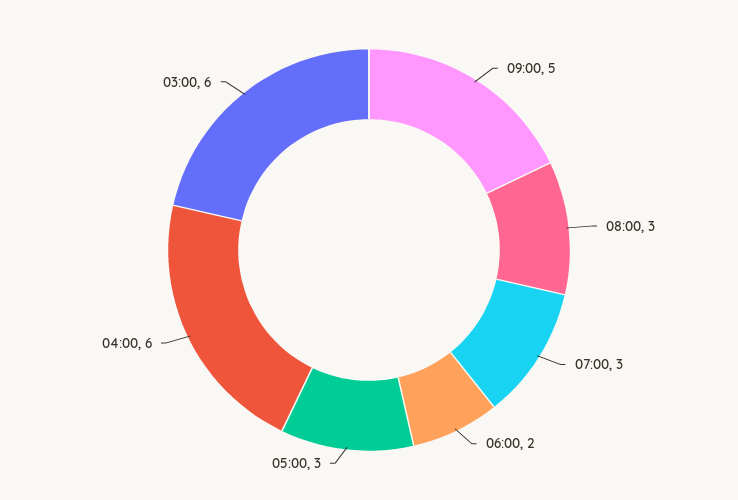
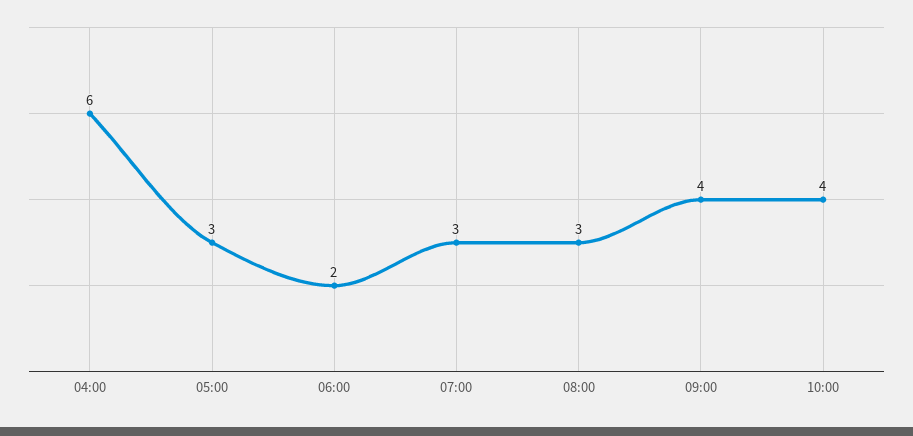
09:00: 5 -> 4
03:00: 6 -> none
10:00: none -> 4

